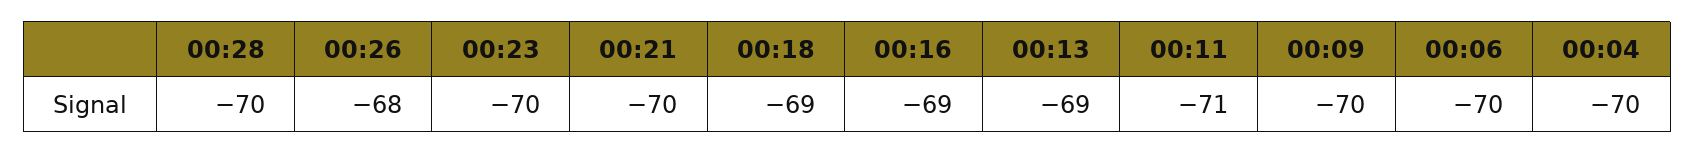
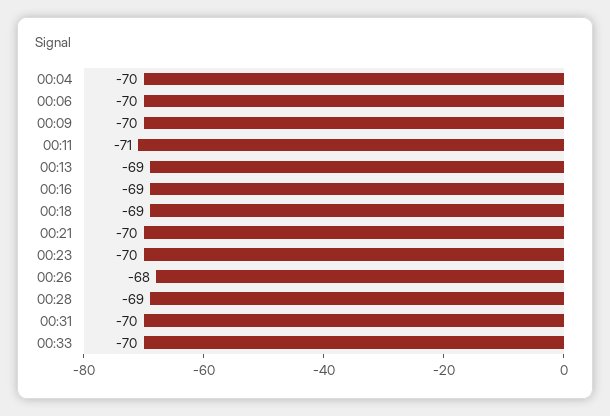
00:28: -70 -> -69
00:31: none -> -70
00:33: none -> -70

